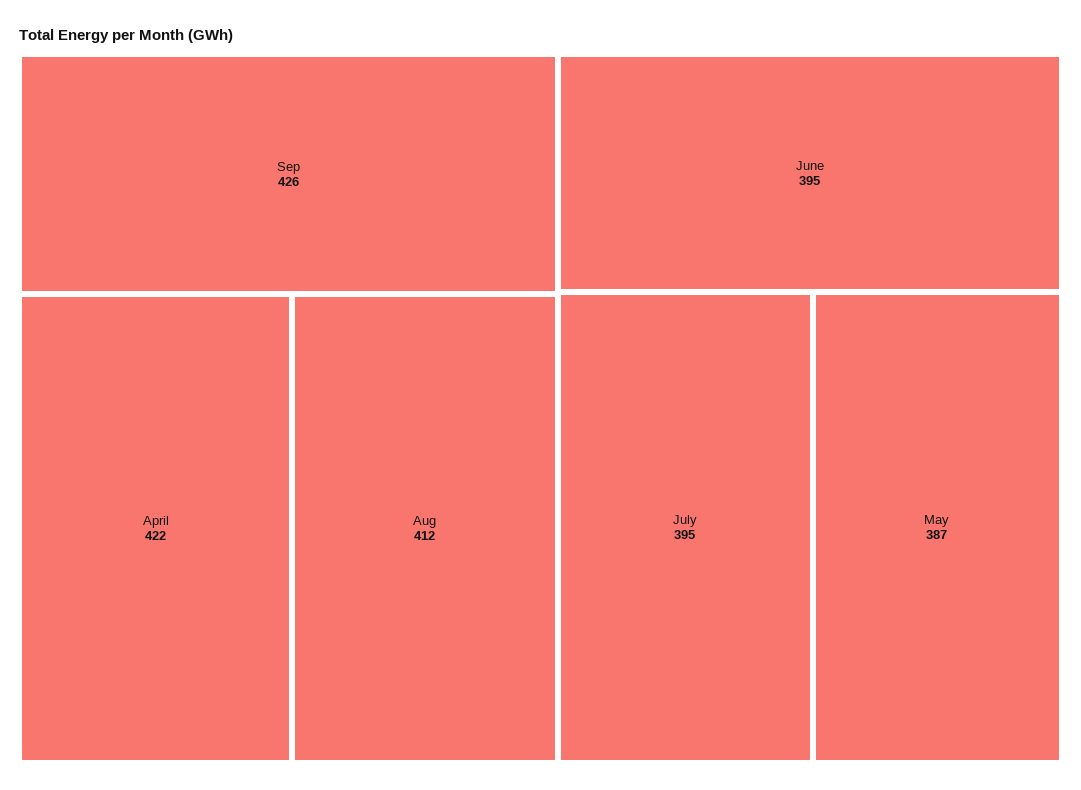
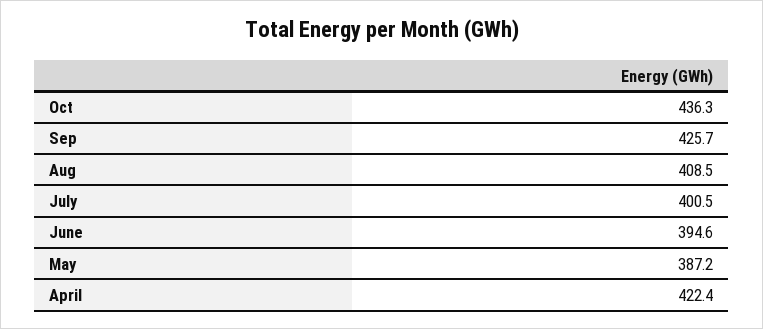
Aug: 412 -> 408.5
July: 395 -> 400.5
Oct: none -> 436.3

